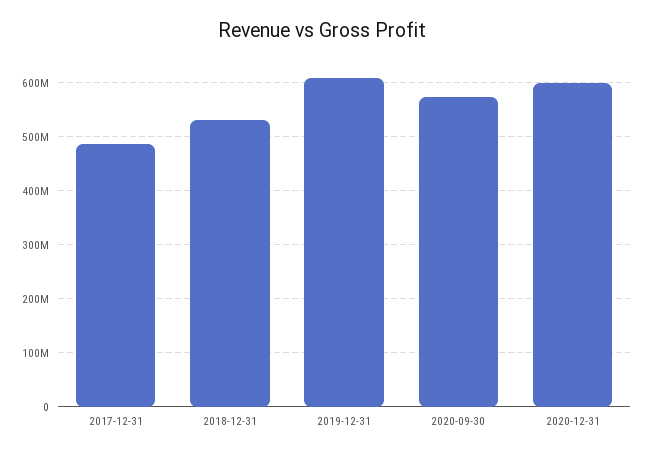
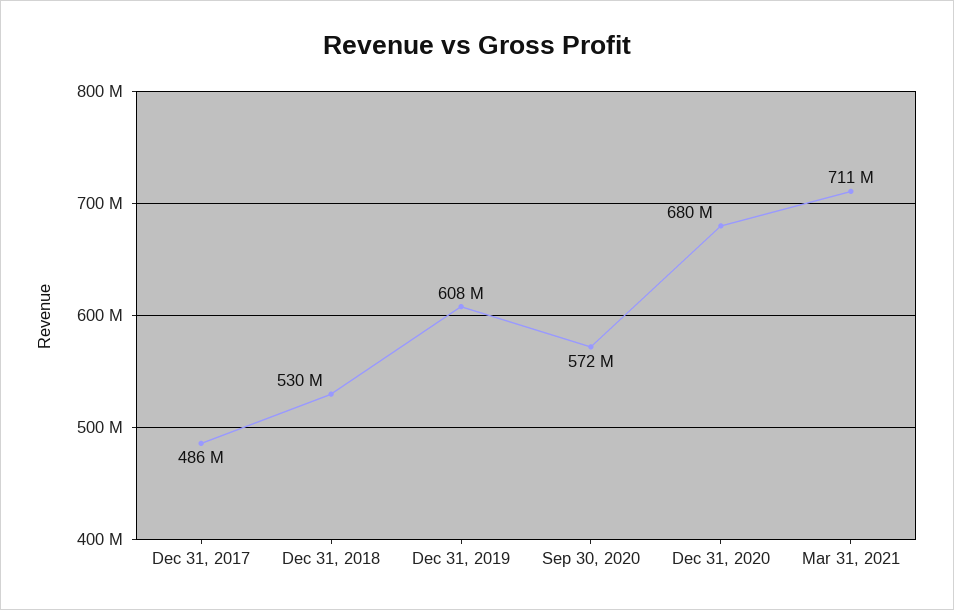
2020-12-31: 600000000 -> 680000000
Mar 31, 2021: none -> 711000000

